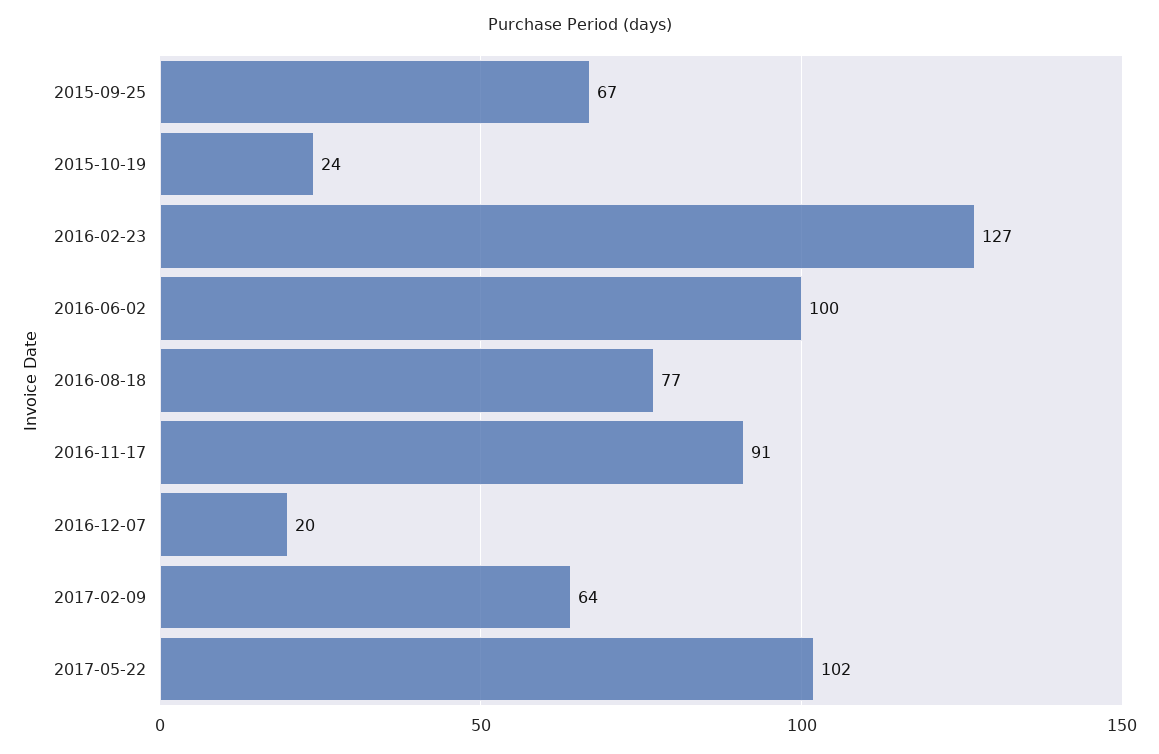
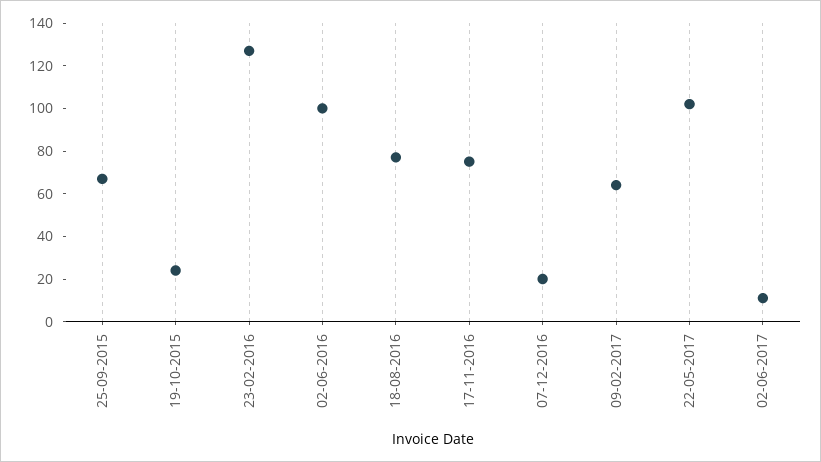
2016-11-17: 91 -> 75
02-06-2017: none -> 10

